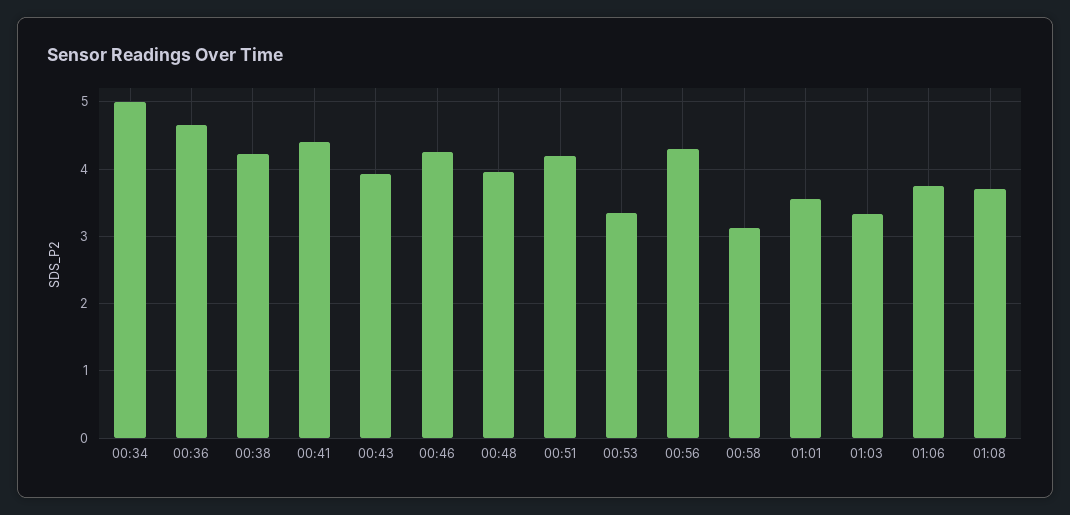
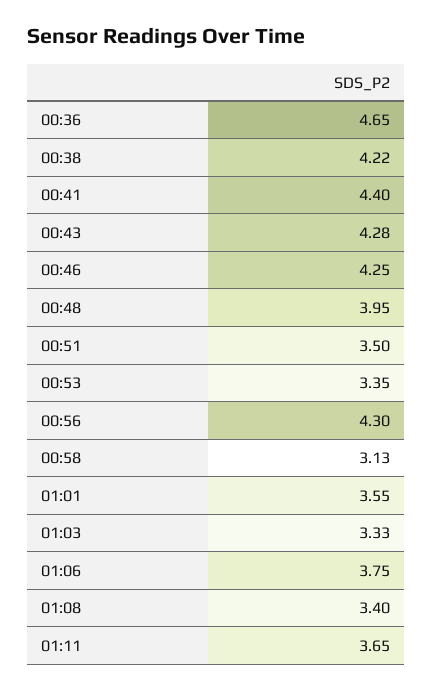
00:34: 5 -> none
00:43: 3.9 -> 4.28
00:51: 4.2 -> 3.5
01:08: 3.7 -> 3.4
01:11: none -> 3.65

